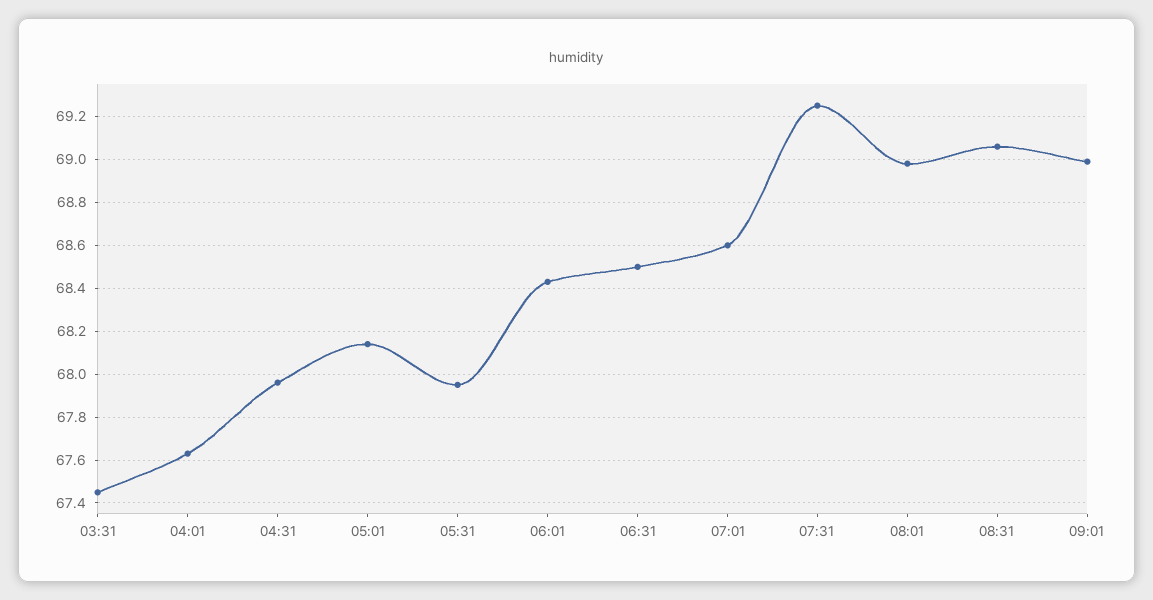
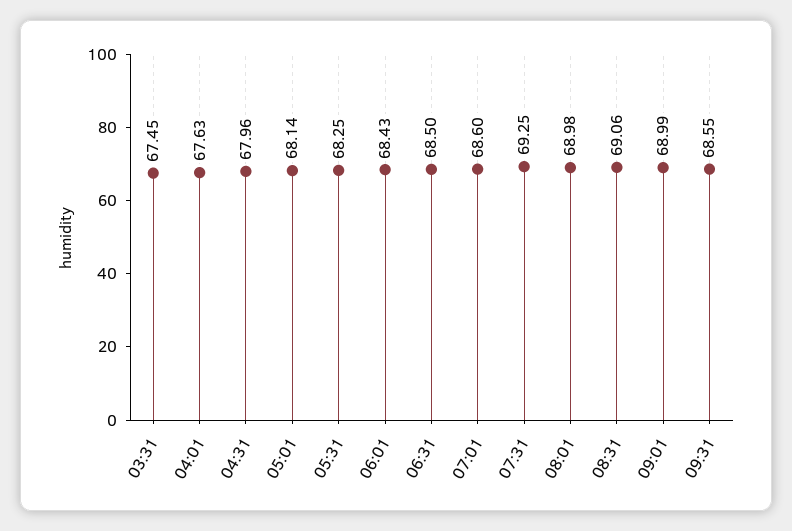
05:31: 67.95 -> 68.25
09:31: none -> 68.55

